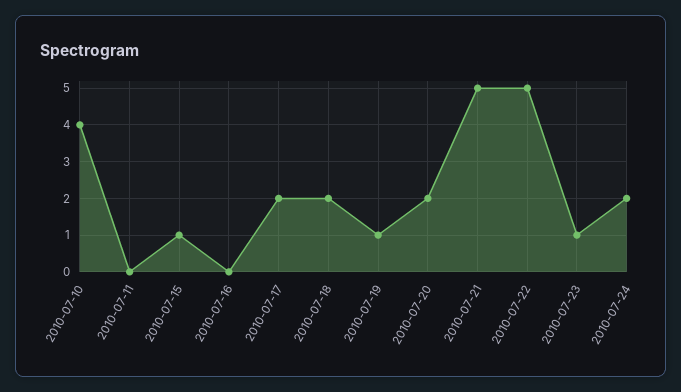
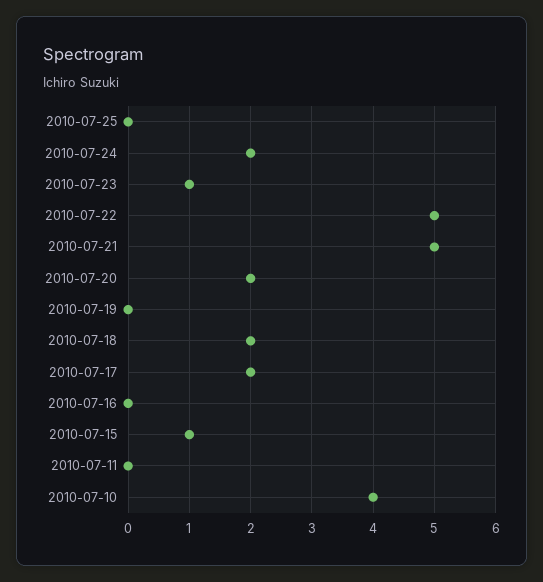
2010-07-19: 1 -> 0
2010-07-25: none -> 0

